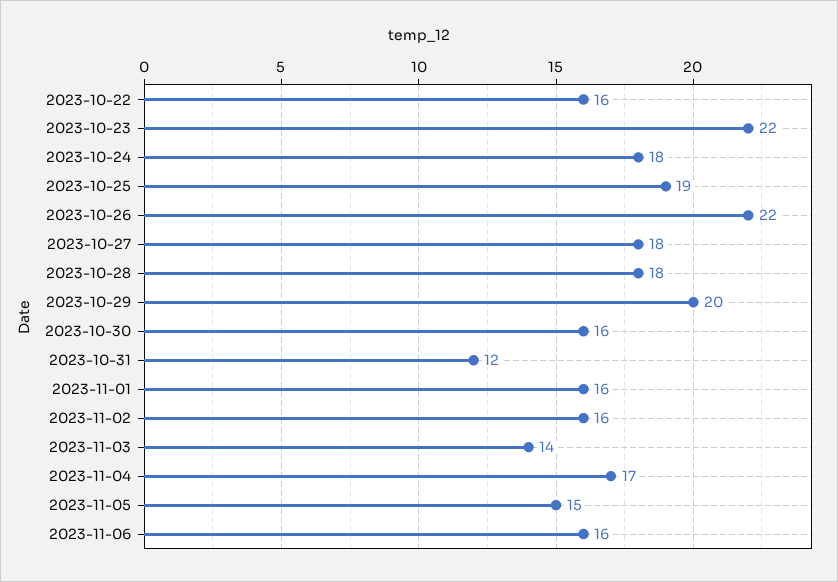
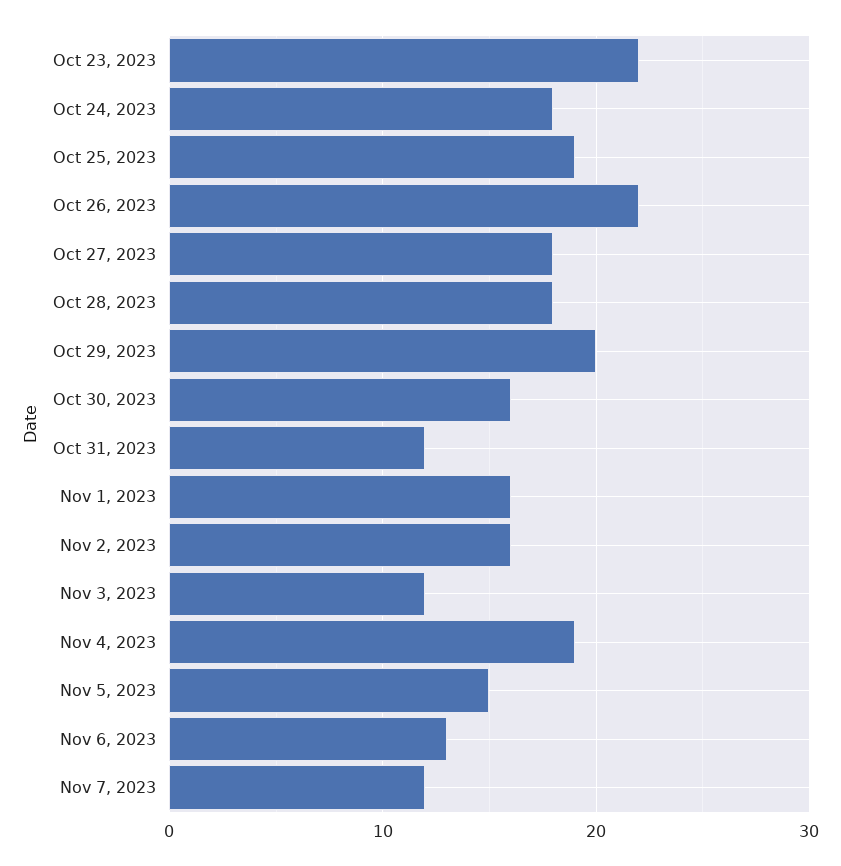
2023-10-22: 16 -> none
2023-11-03: 14 -> 12
2023-11-04: 17 -> 19
2023-11-06: 16 -> 13
Nov 7, 2023: none -> 12

